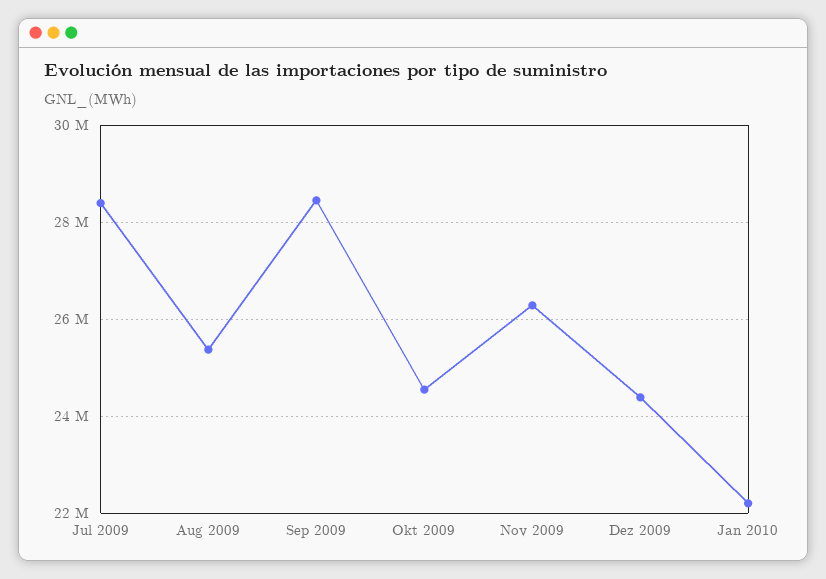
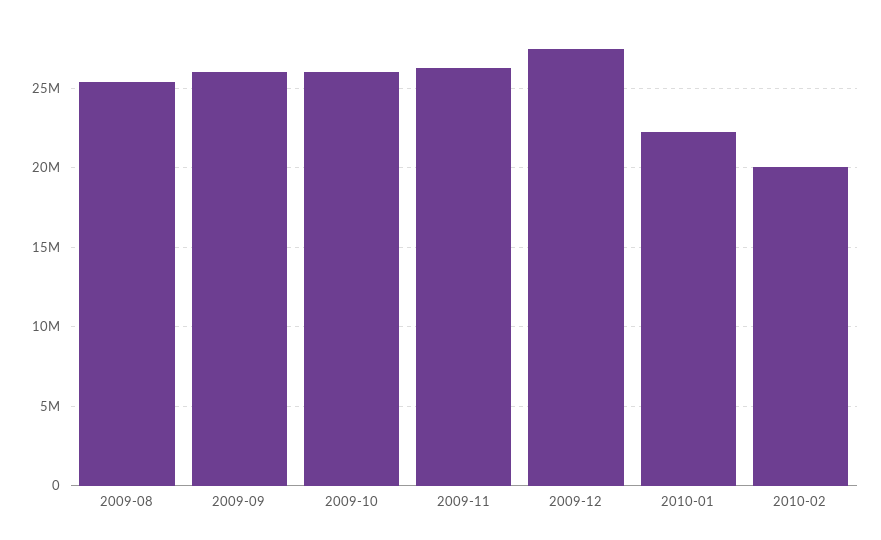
Jul 2009: 28400000 -> none
Sep 2009: 28400000 -> 26000000
Okt 2009: 24600000 -> 26000000
Dez 2009: 24400000 -> 27500000
2010-02: none -> 20000000

